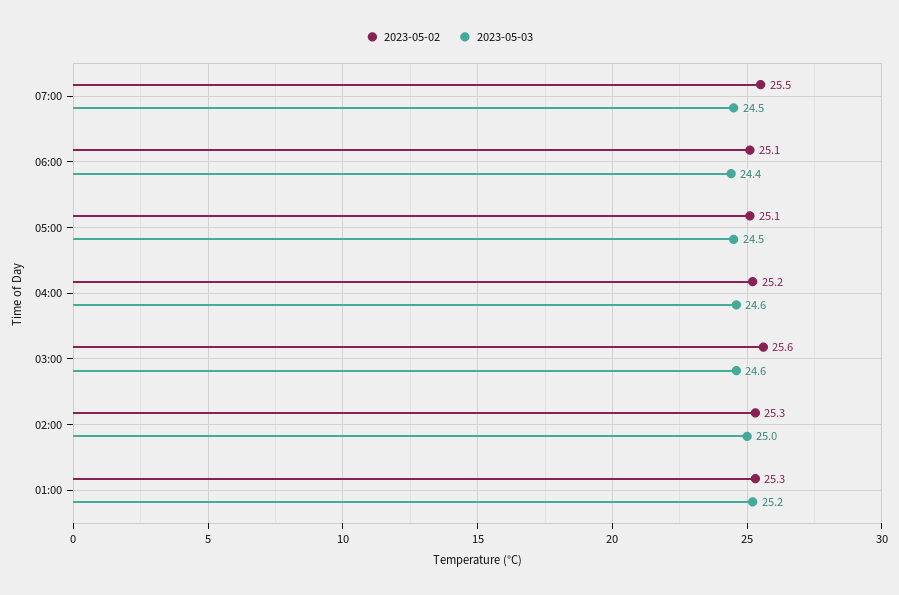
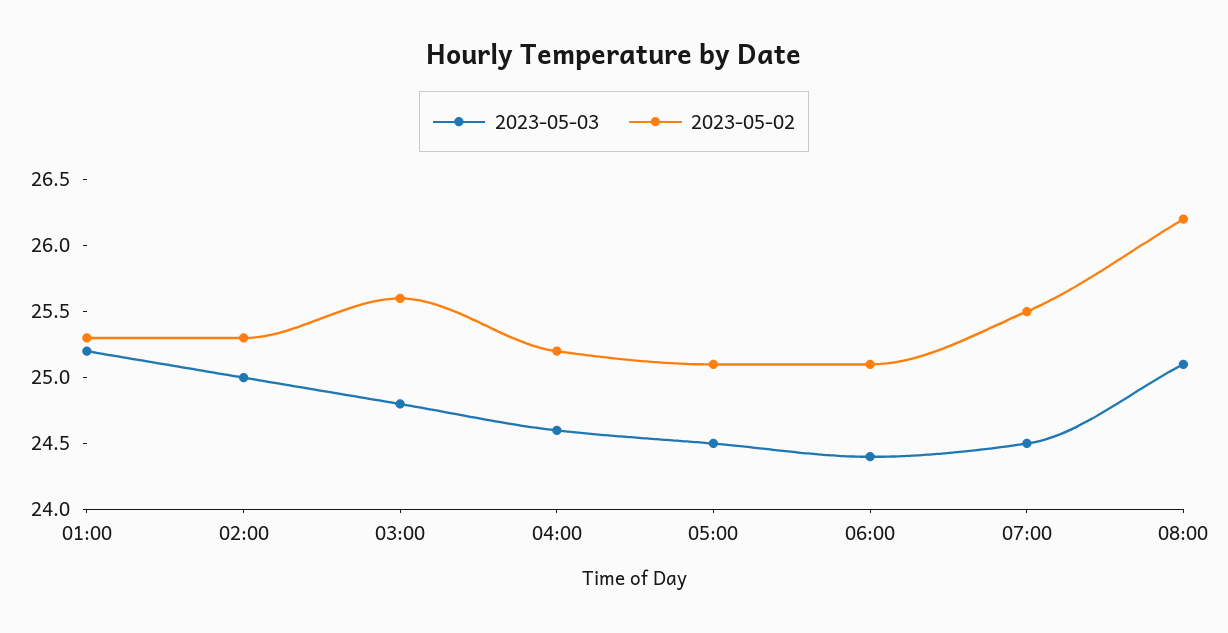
2023-05-03, 03:00: 24.6 -> 24.8
2023-05-03, 08:00: none -> 25.1
2023-05-02, 08:00: none -> 26.2

